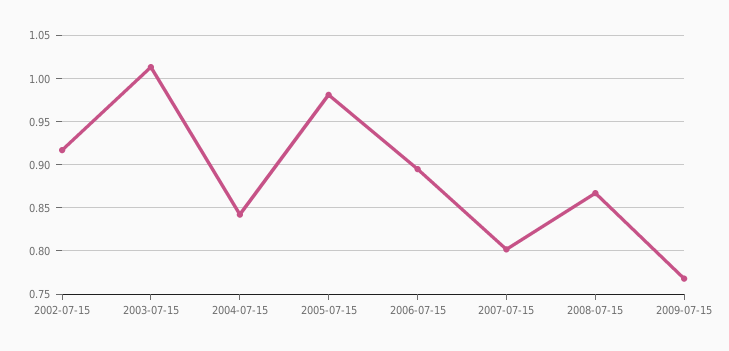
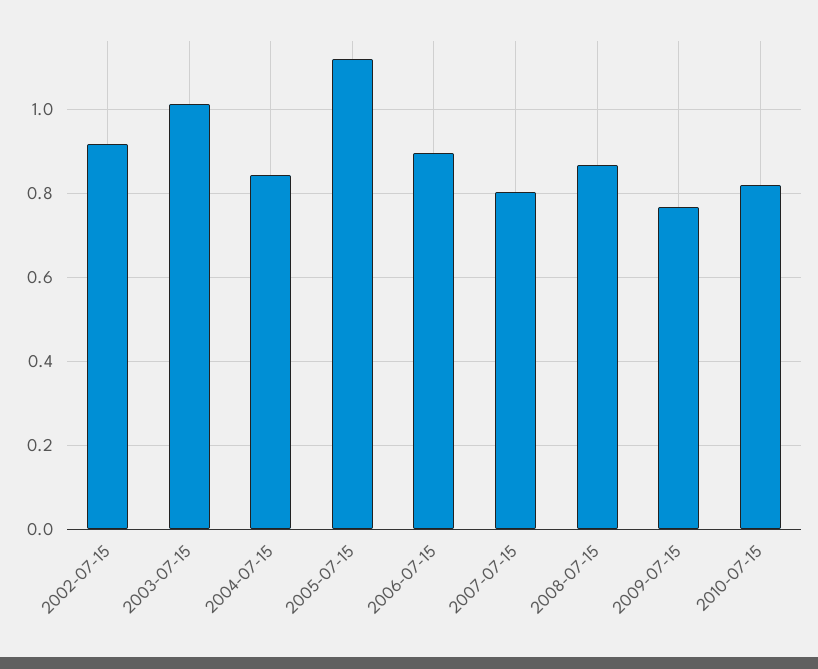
2005-07-15: 0.98 -> 1.12
2010-07-15: none -> 0.82

